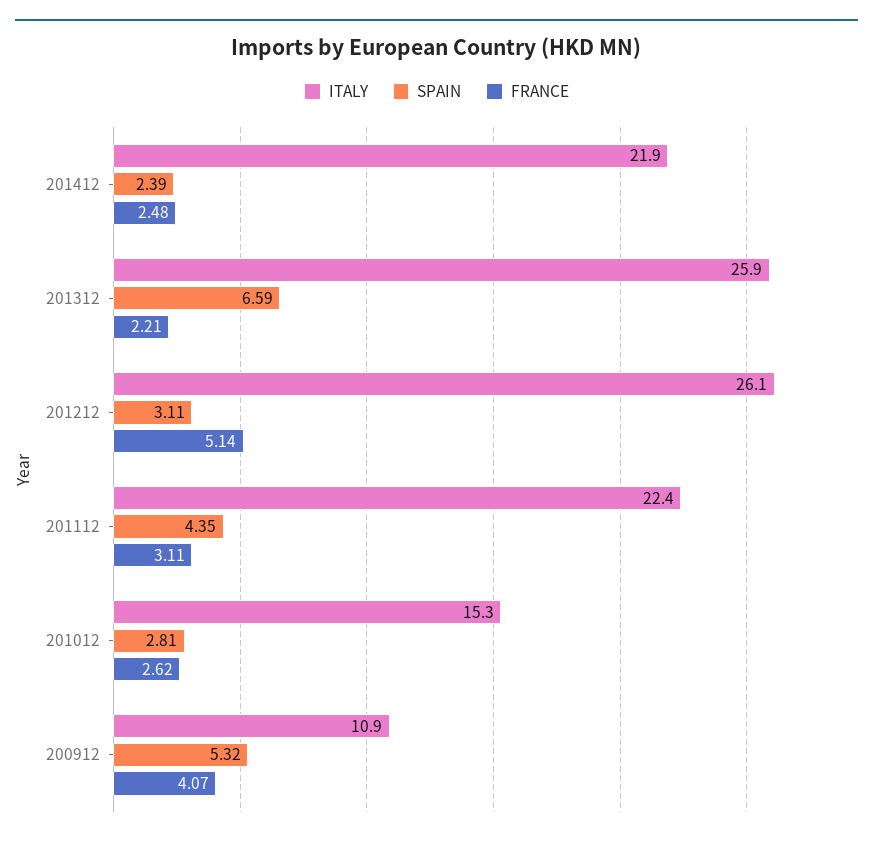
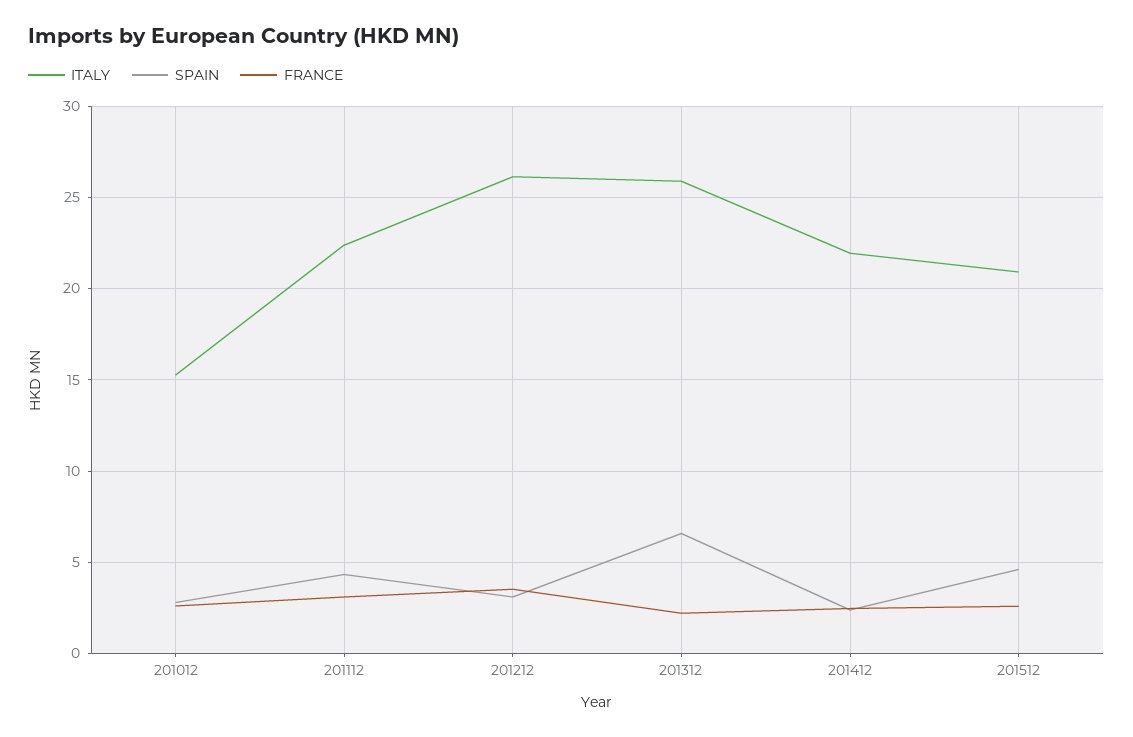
FRANCE, 201212: 5.14 -> 3.5
ITALY, 200912: 10.9 -> none
SPAIN, 200912: 5.32 -> none
FRANCE, 200912: 4.07 -> none
ITALY, 201512: none -> 21
SPAIN, 201512: none -> 4.5
FRANCE, 201512: none -> 2.5

